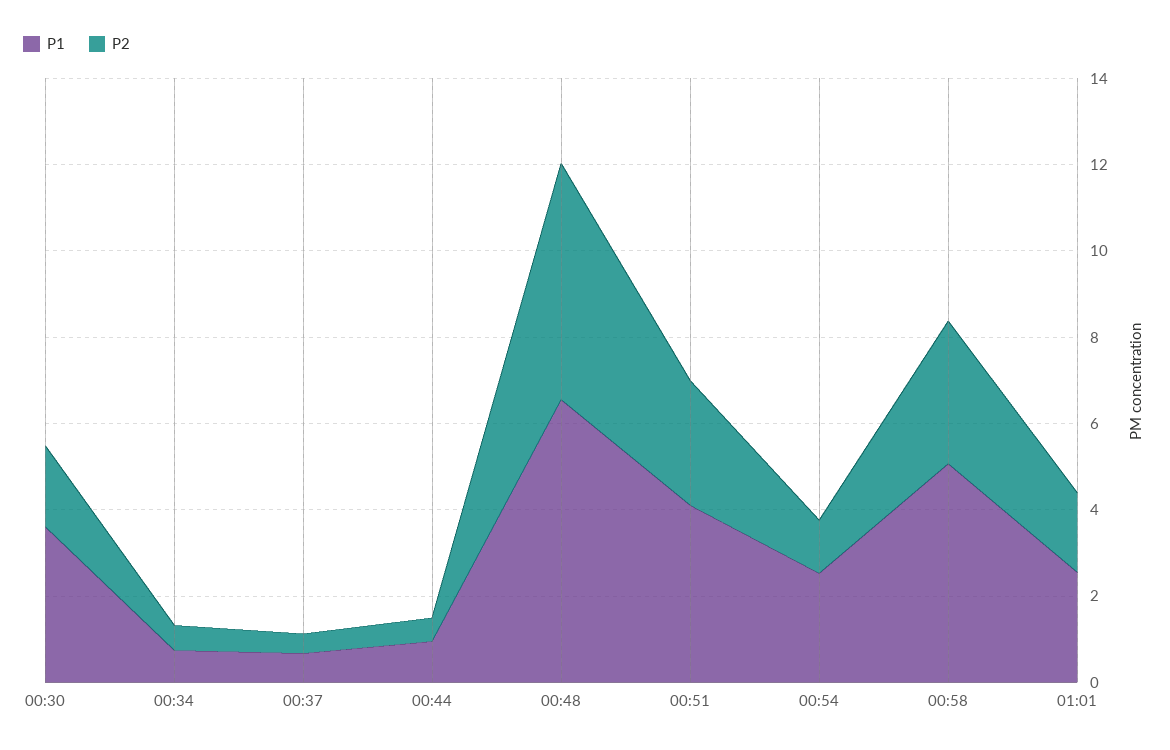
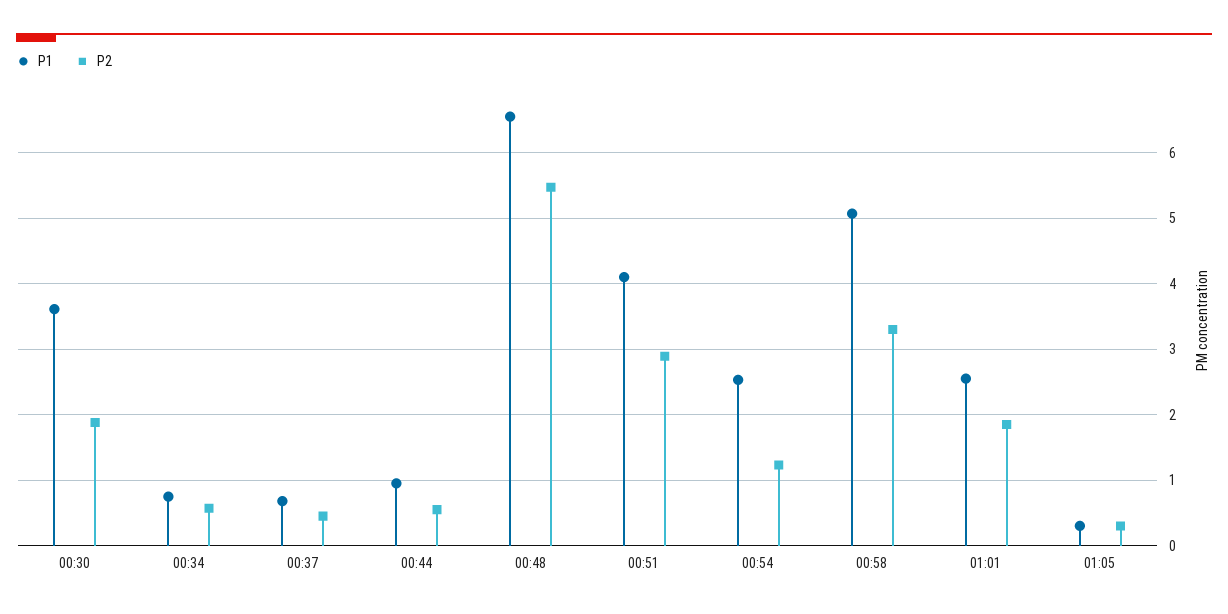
P1, 01:05: none -> 0.3
P2, 01:05: none -> 0.3

